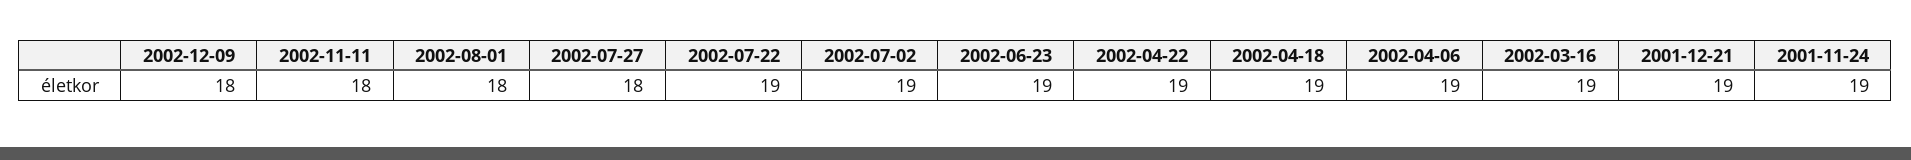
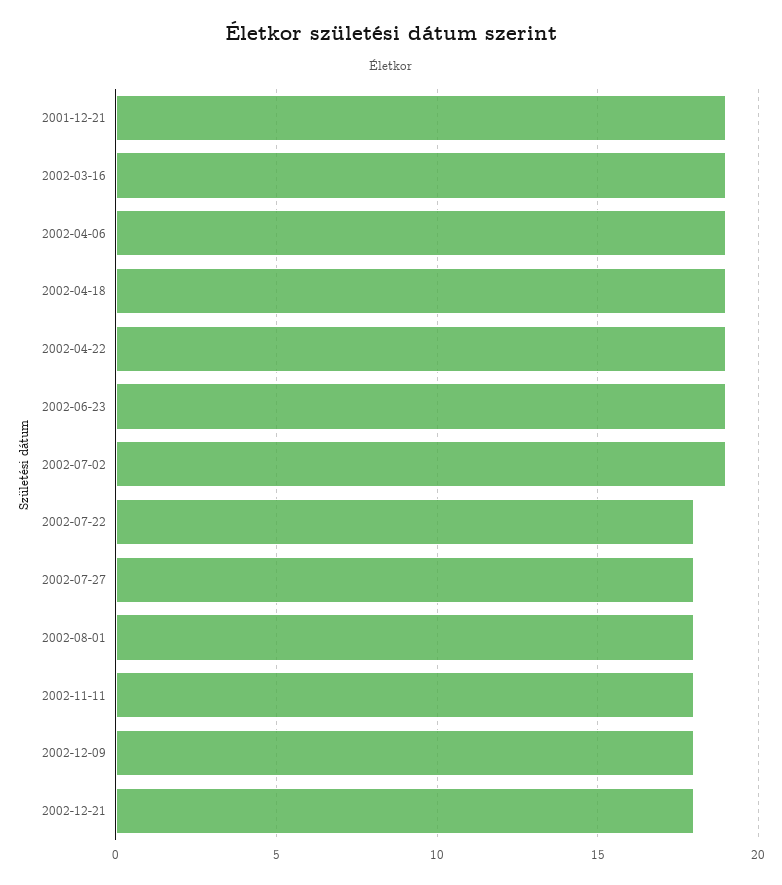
2002-07-22: 19 -> 18
2001-11-24: 19 -> none
2002-12-21: none -> 18

